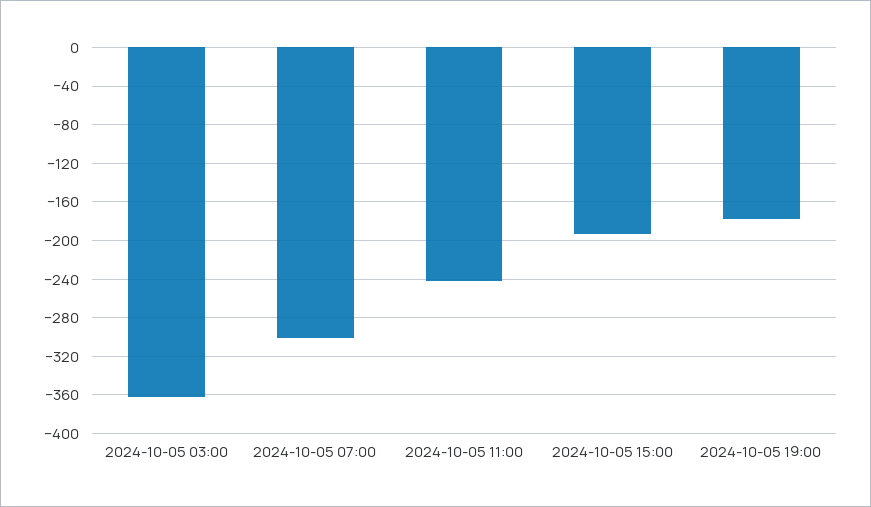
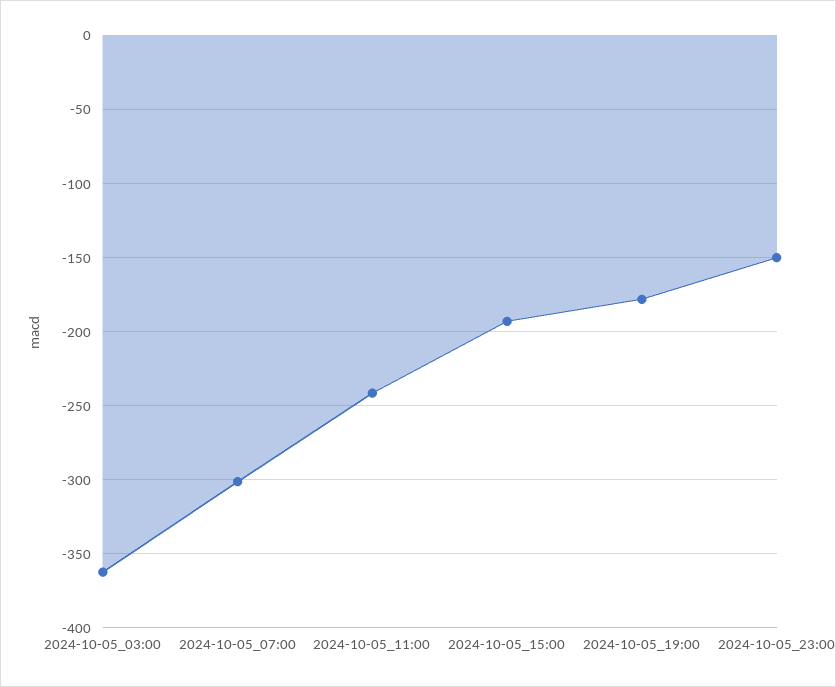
2024-10-05_23:00: none -> -150

